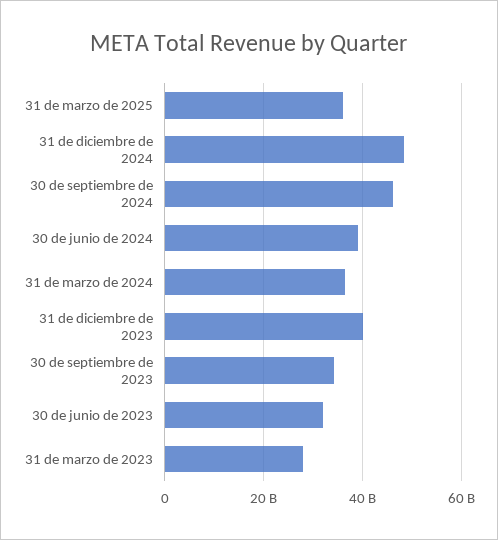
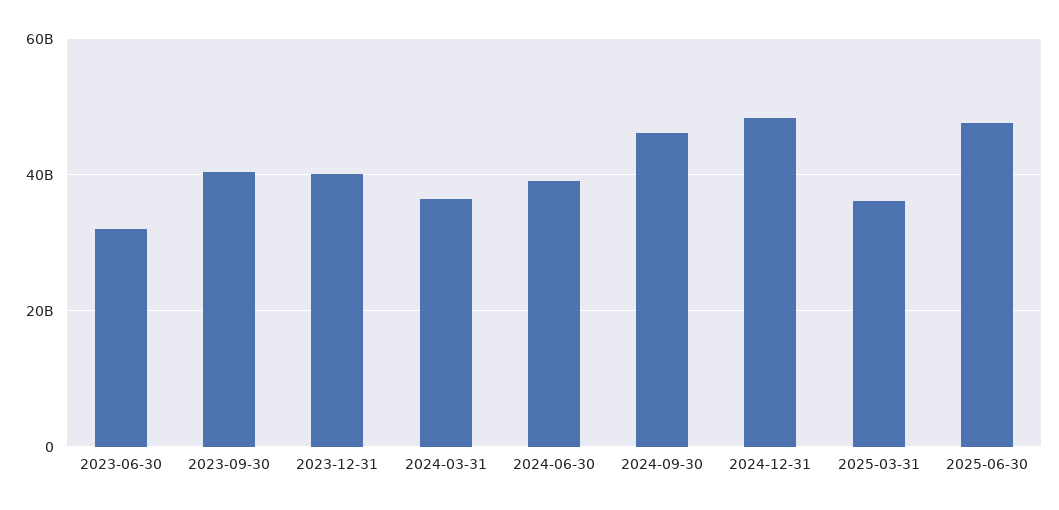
30 de septiembre de 2023: 34000000000 -> 40000000000
31 de marzo de 2023: 28000000000 -> none
2025-06-30: none -> 48000000000

